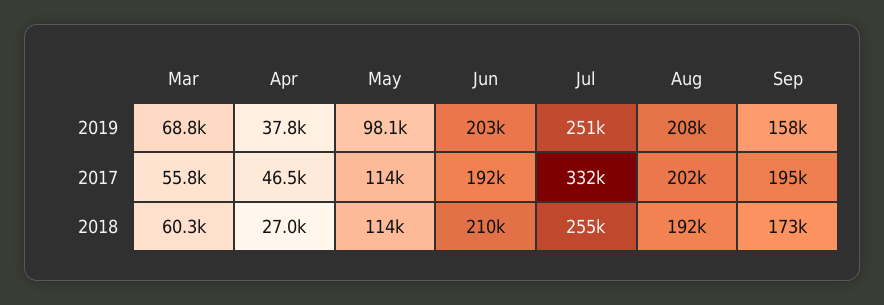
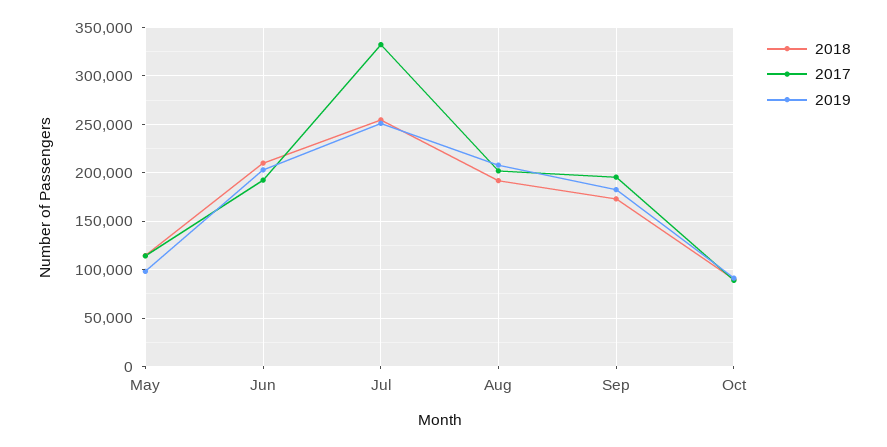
2019, Mar: 68800 -> none
2019, Apr: 37800 -> none
2019, Sep: 158000 -> 180000
2017, Mar: 55800 -> none
2017, Apr: 46500 -> none
2018, Mar: 60300 -> none
2018, Apr: 27000 -> none
2018, Oct: none -> 90000
2017, Oct: none -> 90000
2019, Oct: none -> 90000

